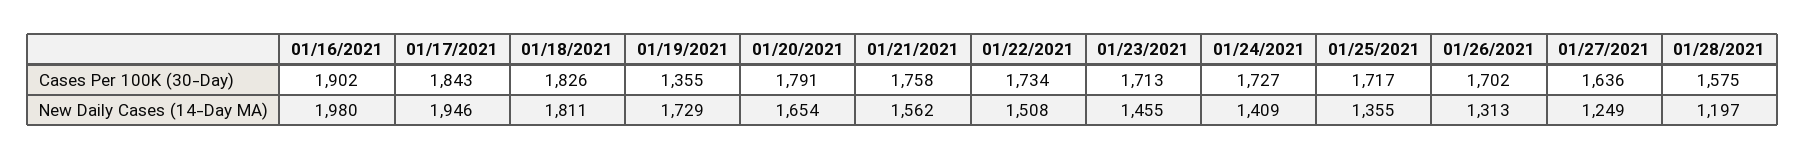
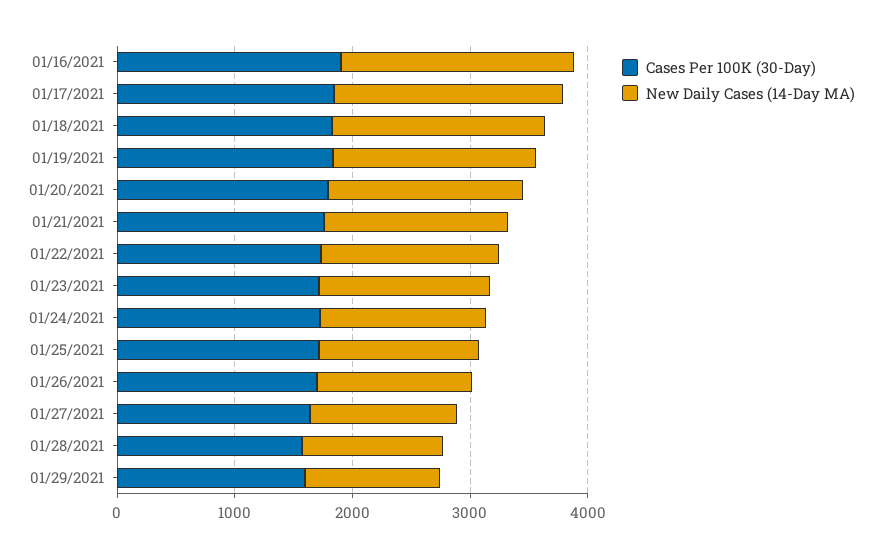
Cases Per 100K (30-Day), 01/19/2021: 1355 -> 1800
Cases Per 100K (30-Day), 01/29/2021: none -> 1600
New Daily Cases (14-Day MA), 01/29/2021: none -> 1200

